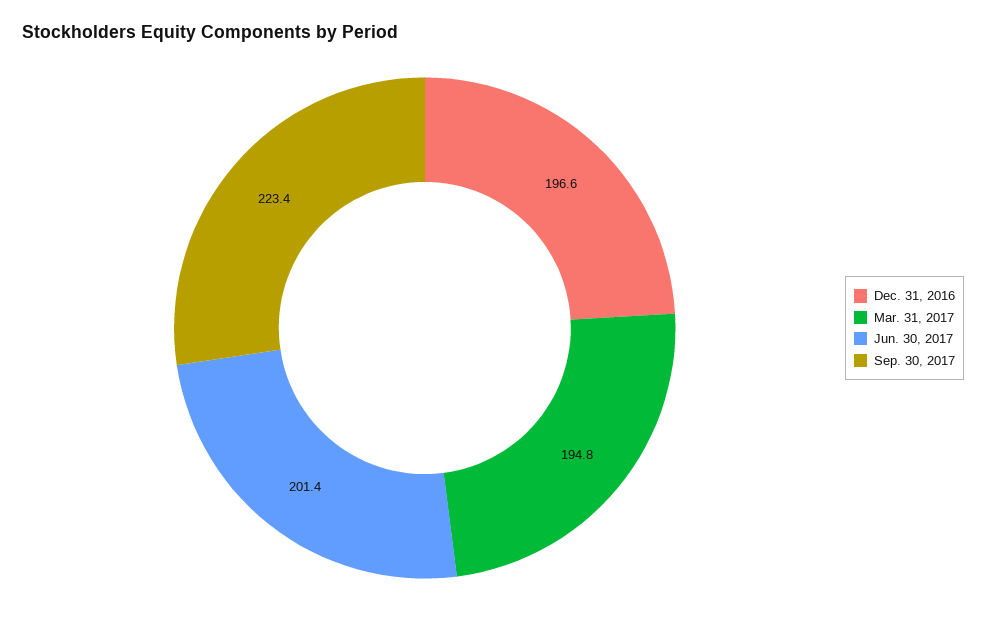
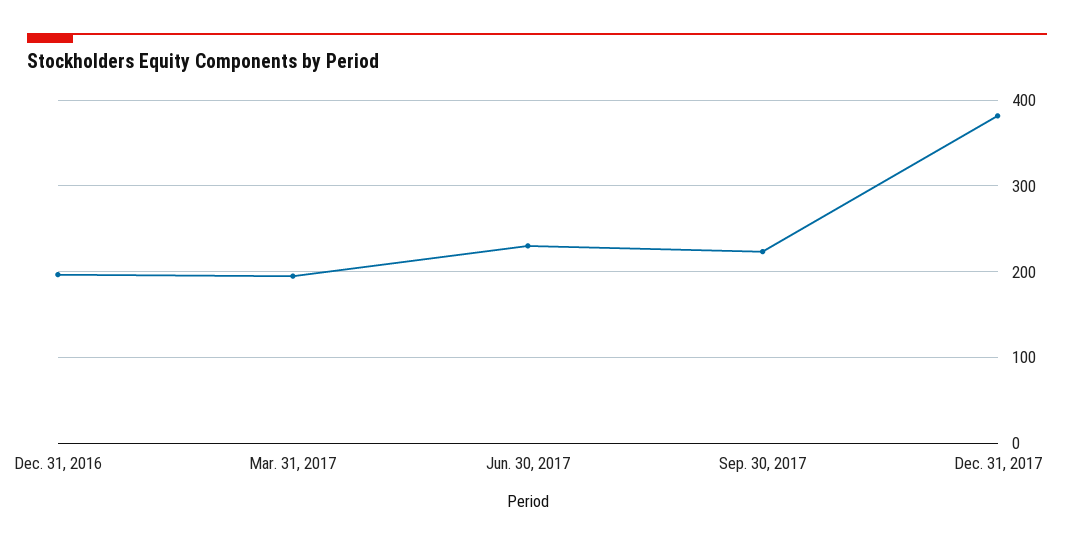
Jun. 30, 2017: 201.4 -> 230
Dec. 31, 2017: none -> 380

